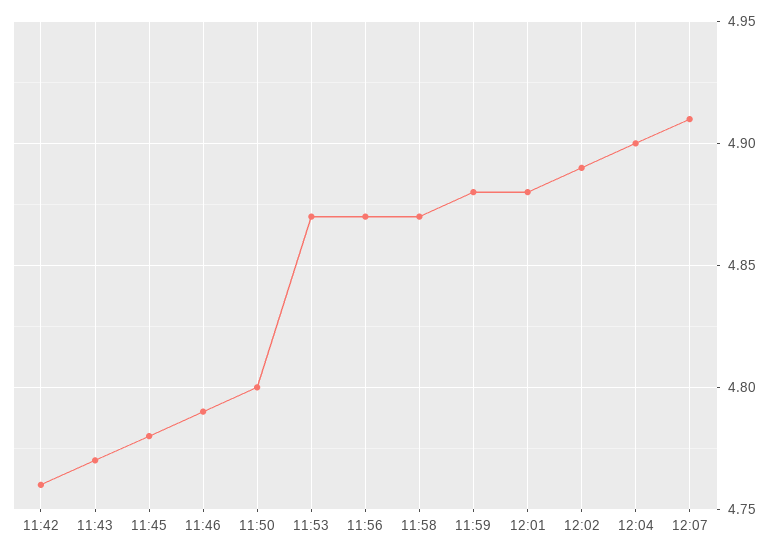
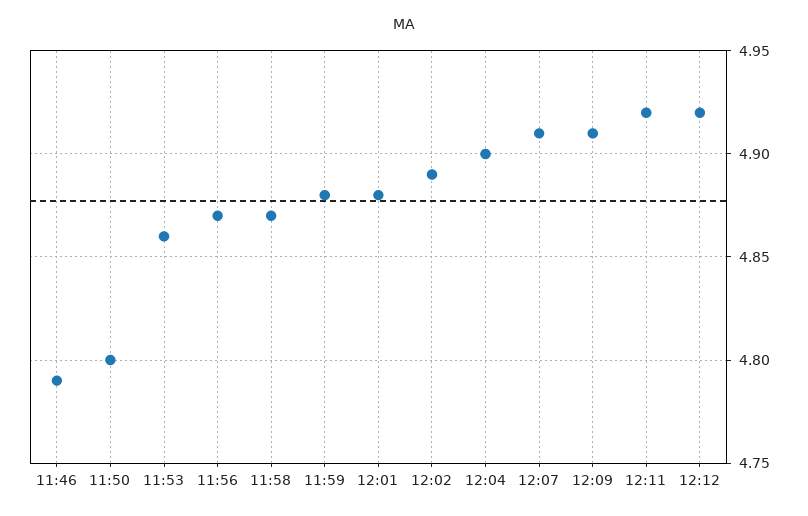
11:42: 4.76 -> none
11:43: 4.77 -> none
11:45: 4.78 -> none
11:53: 4.87 -> 4.86
12:09: none -> 4.91
12:11: none -> 4.92
12:12: none -> 4.92

